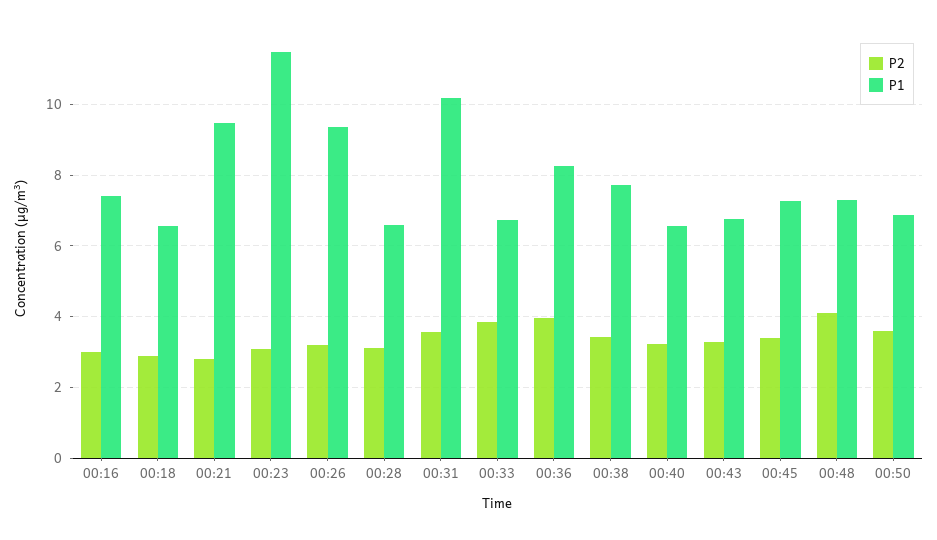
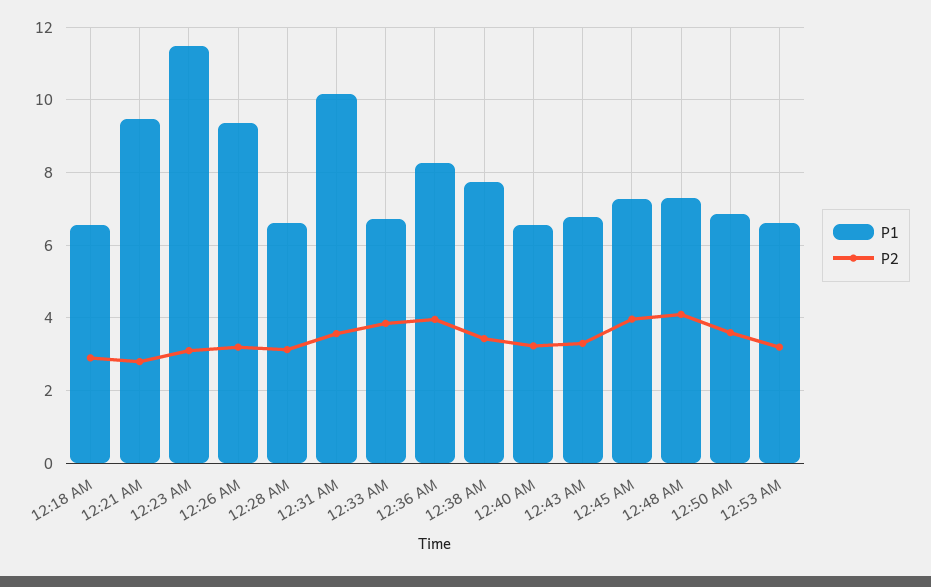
P2, 00:16: 3 -> none
P1, 00:16: 7.4 -> none
P2, 00:45: 3.4 -> 4
P1, 12:53 AM: none -> 6.6
P2, 12:53 AM: none -> 3.2

